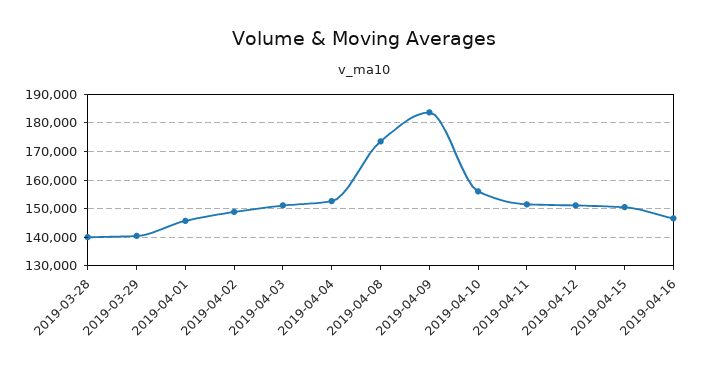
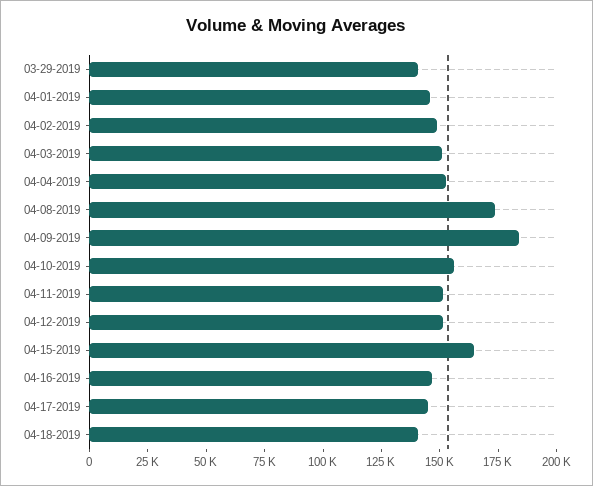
2019-03-28: 140000 -> none
2019-04-15: 150000 -> 165000
04-17-2019: none -> 145000
04-18-2019: none -> 140000

